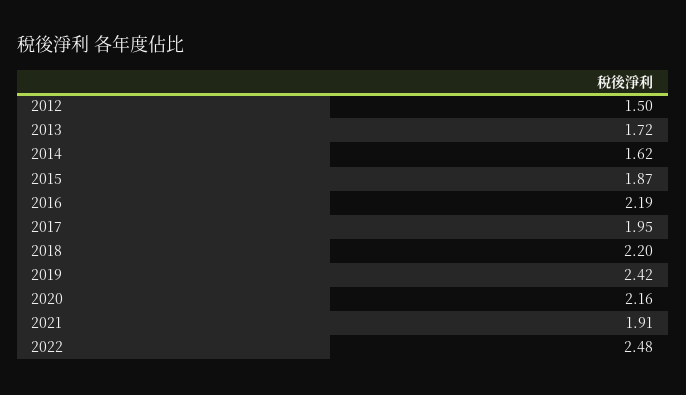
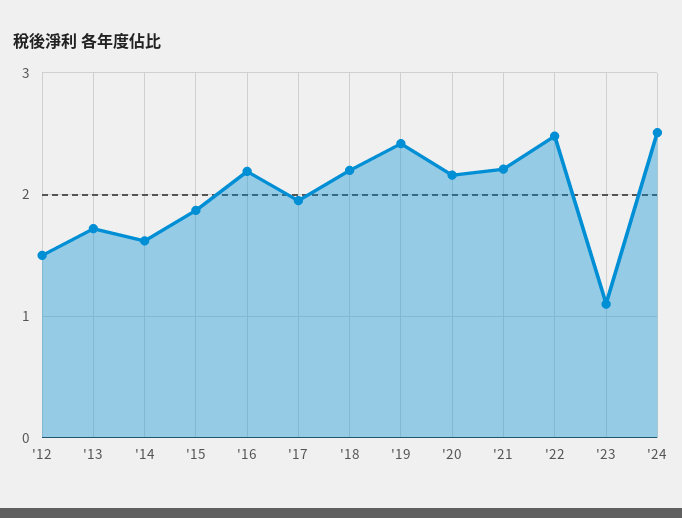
2021: 1.91 -> 2.2
'23: none -> 1.1
'24: none -> 2.5

